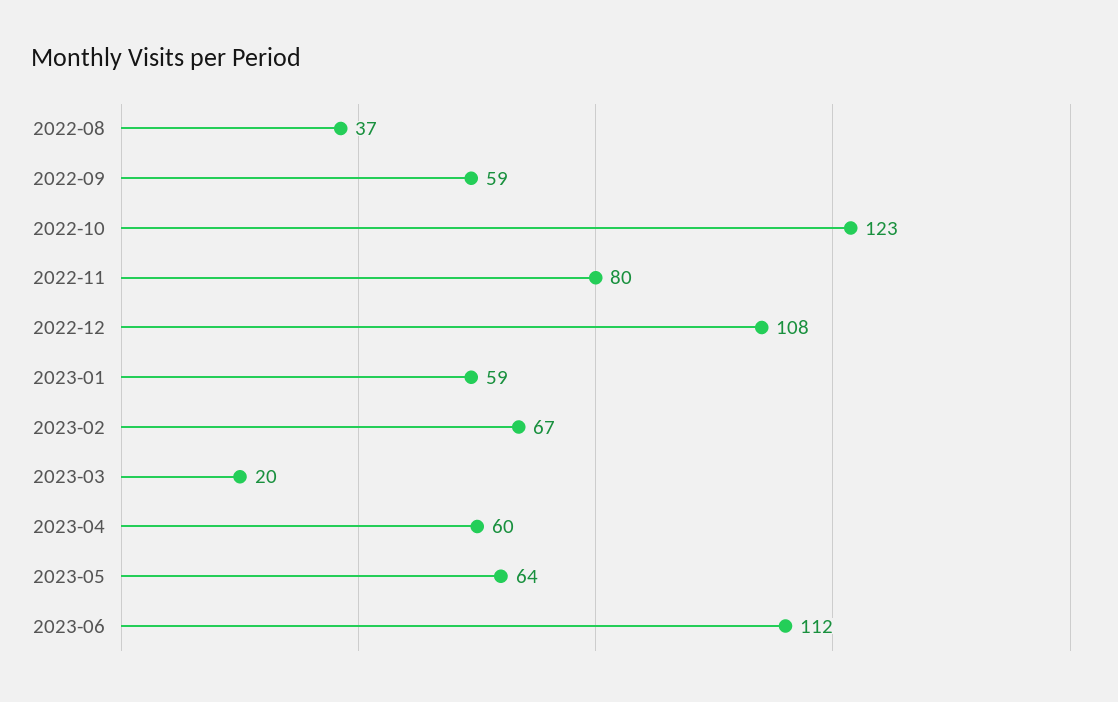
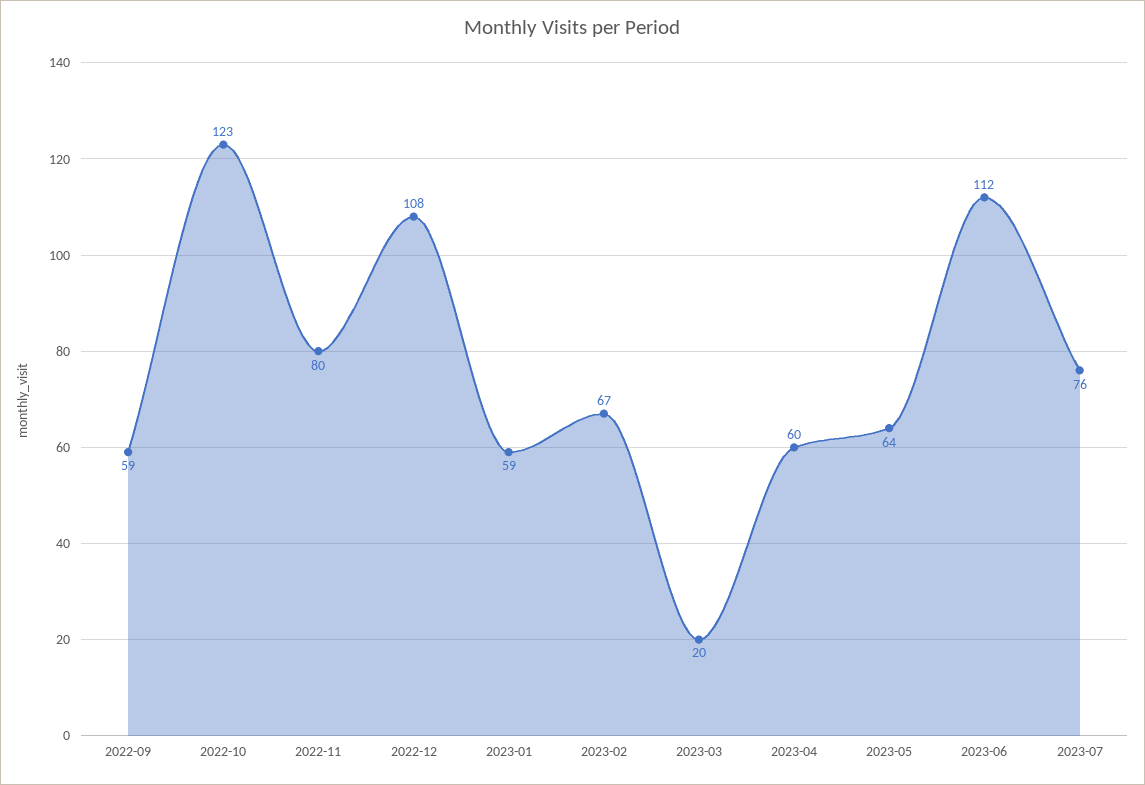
2022-08: 37 -> none
2023-07: none -> 76

